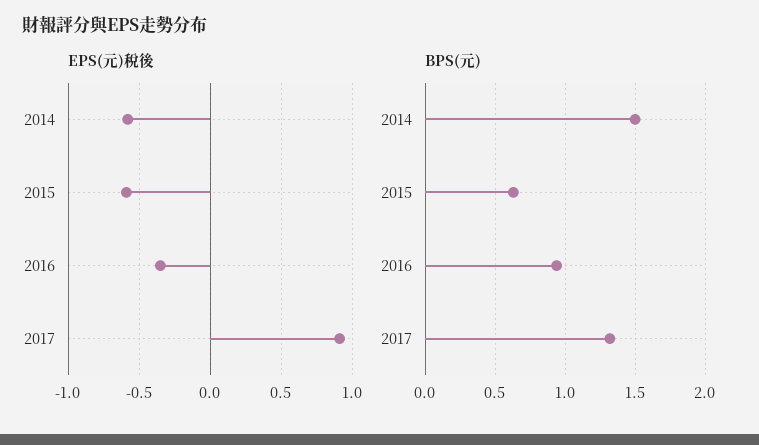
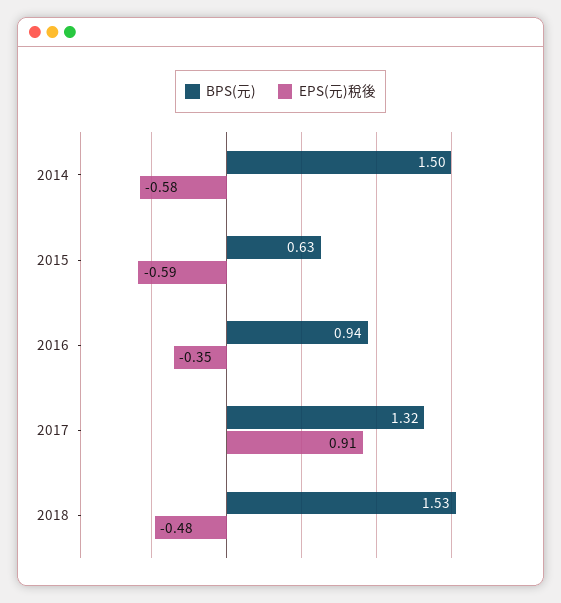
BPS(元), 2018: none -> 1.53
EPS(元)稅後, 2018: none -> -0.48

